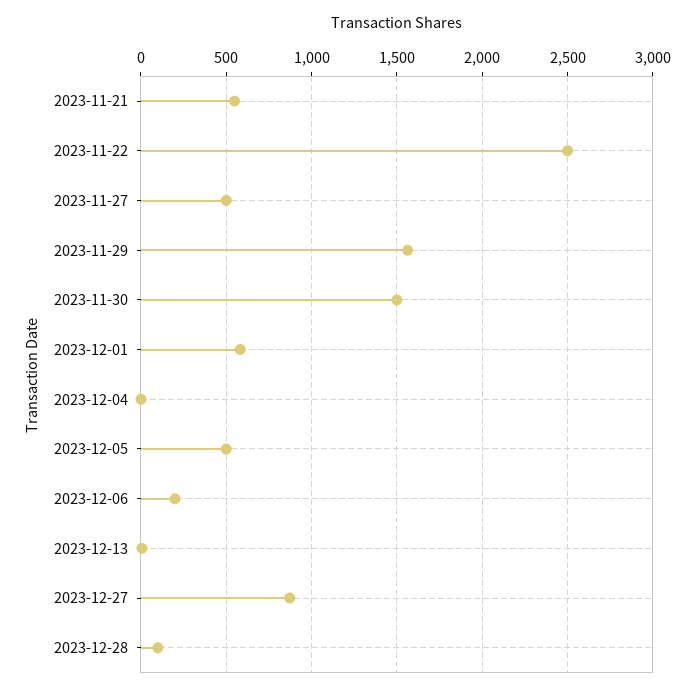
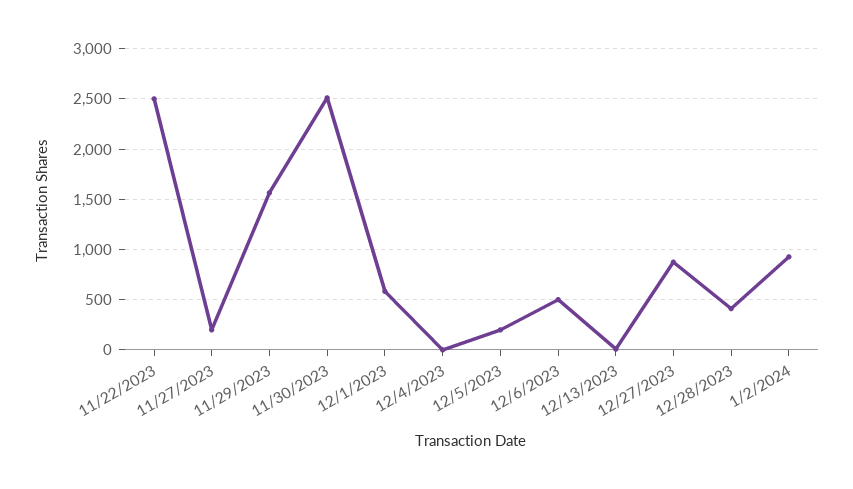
2023-11-21: 550 -> none
2023-11-27: 500 -> 200
2023-11-30: 1500 -> 2500
2023-12-05: 500 -> 200
2023-12-06: 200 -> 500
2023-12-28: 100 -> 400
1/2/2024: none -> 900

